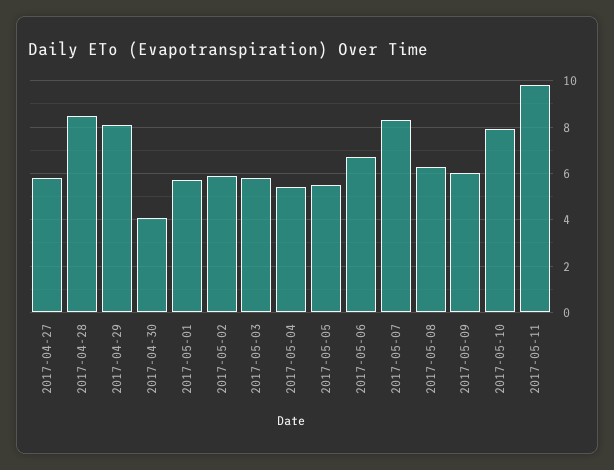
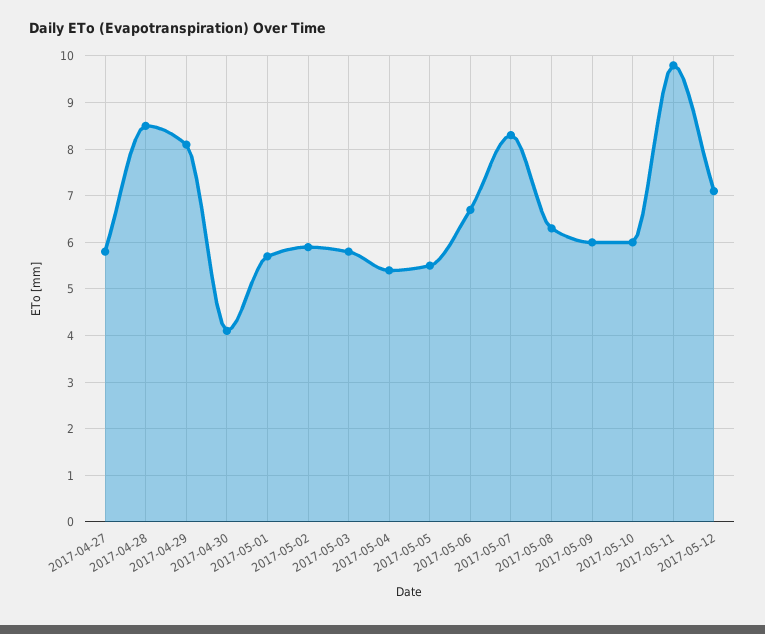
2017-05-10: 8 -> 6
2017-05-12: none -> 7

